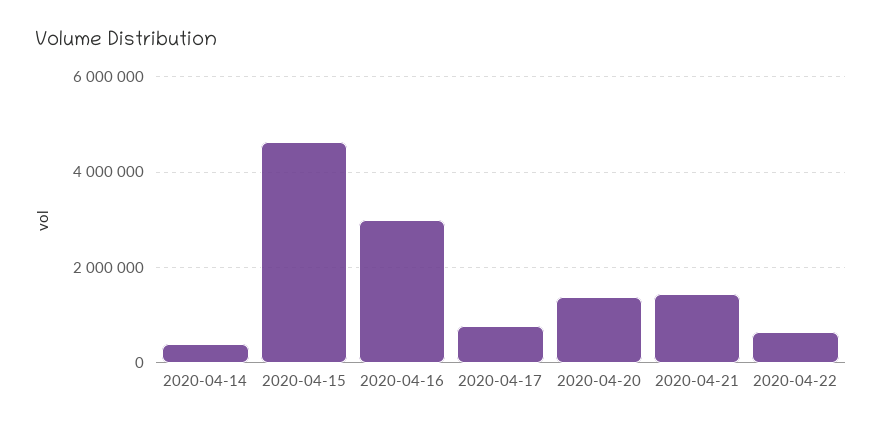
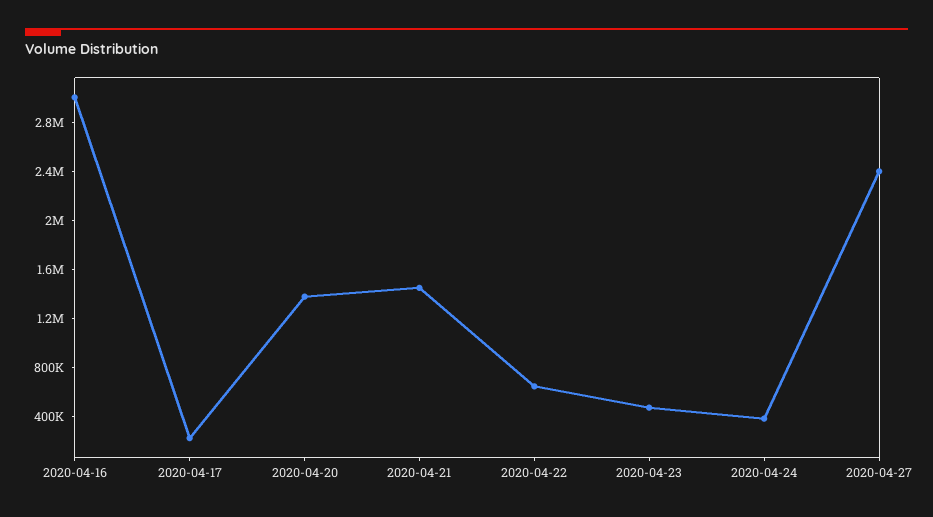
2020-04-14: 400000 -> none
2020-04-15: 4600000 -> none
2020-04-17: 800000 -> 200000
2020-04-23: none -> 500000
2020-04-24: none -> 400000
2020-04-27: none -> 2400000

